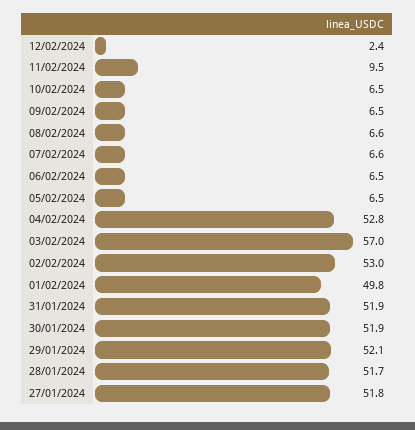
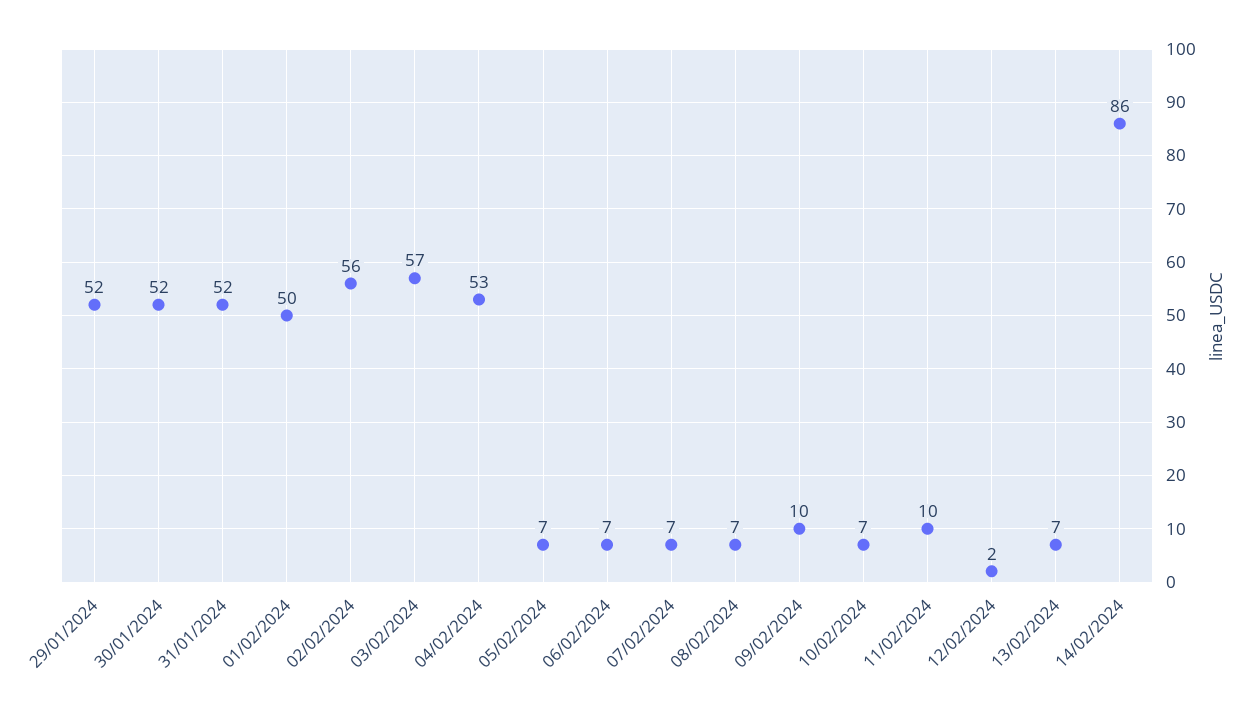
09/02/2024: 6.5 -> 10
02/02/2024: 53 -> 56
28/01/2024: 51.7 -> none
27/01/2024: 51.8 -> none
13/02/2024: none -> 7
14/02/2024: none -> 86

